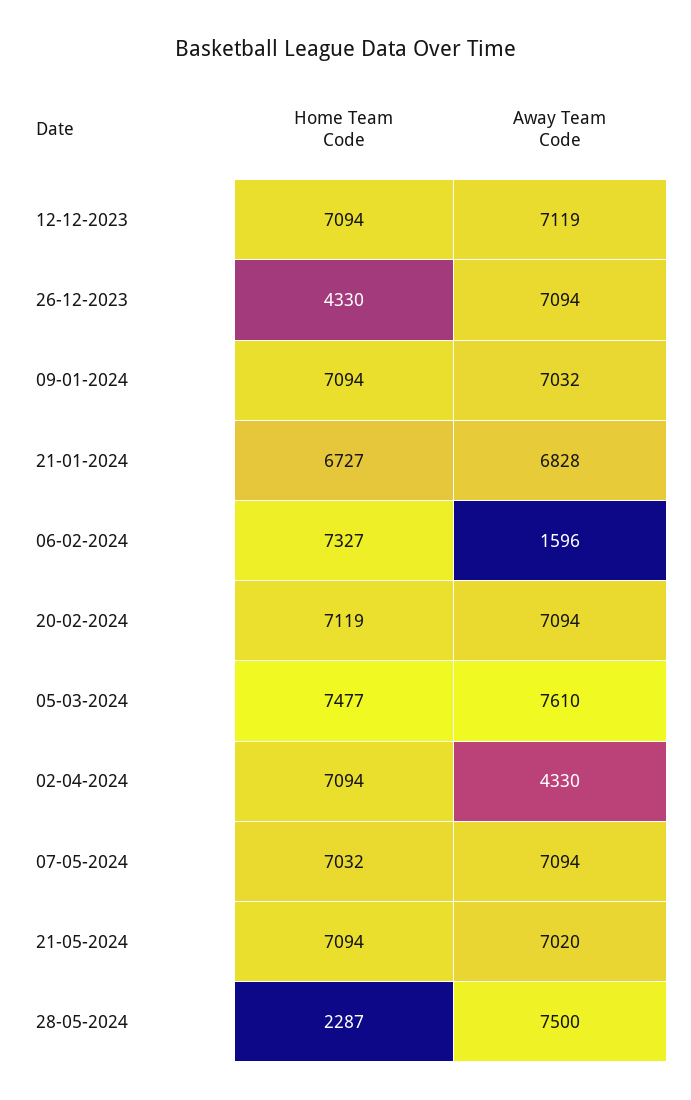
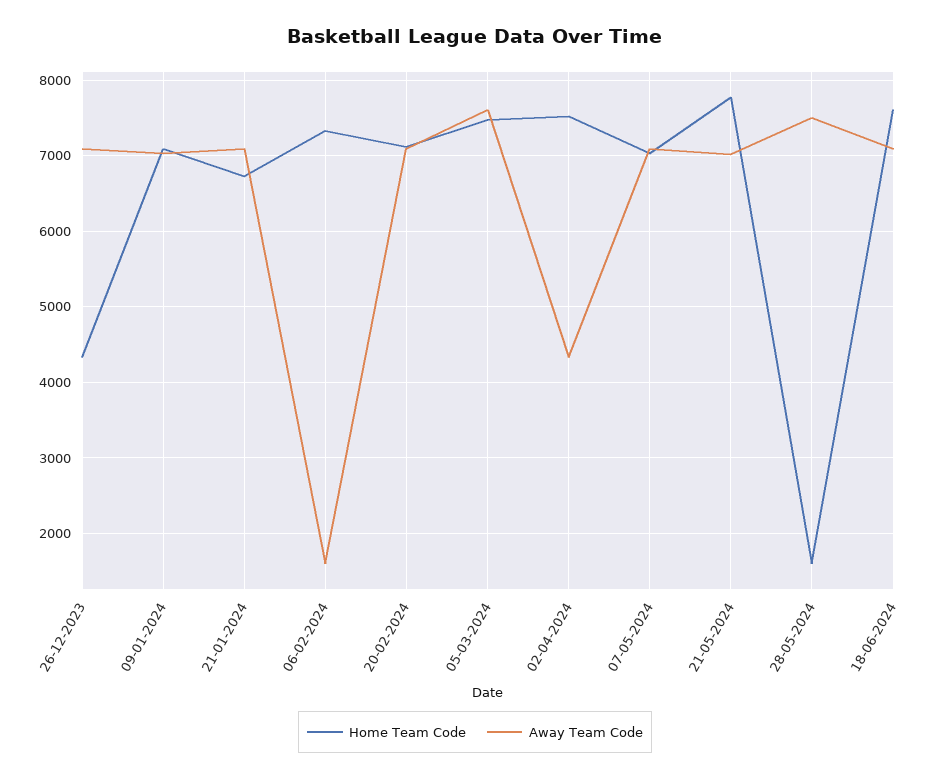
Home Team Code, 12-12-2023: 7094 -> none
Away Team Code, 12-12-2023: 7119 -> none
Away Team Code, 21-01-2024: 6828 -> 7100
Home Team Code, 02-04-2024: 7094 -> 7500
Home Team Code, 21-05-2024: 7094 -> 7800
Home Team Code, 28-05-2024: 2287 -> 1600
Home Team Code, 18-06-2024: none -> 7600
Away Team Code, 18-06-2024: none -> 7100

